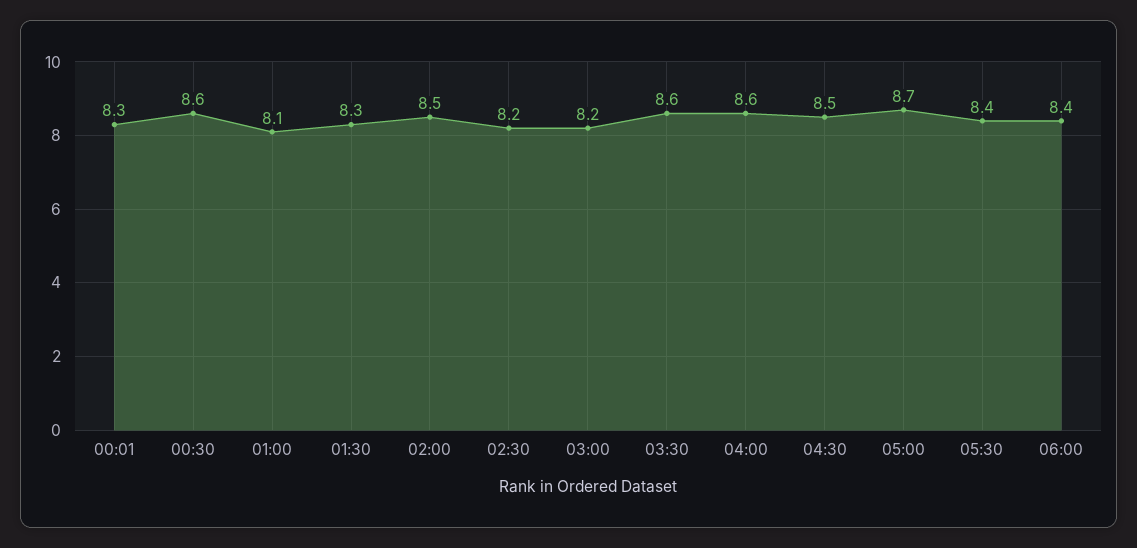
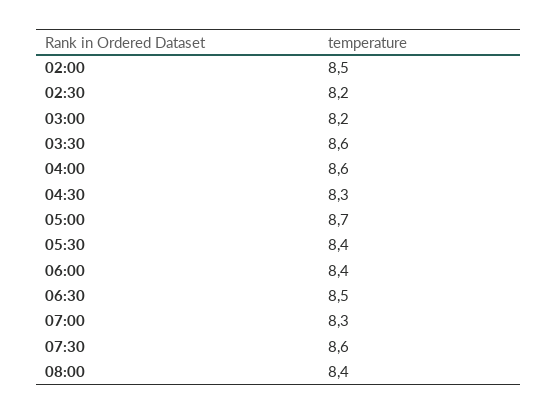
00:01: 8.3 -> none
00:30: 8.6 -> none
01:00: 8.1 -> none
01:30: 8.3 -> none
04:30: 8.5 -> 8.3
06:30: none -> 8.5
07:00: none -> 8.3
07:30: none -> 8.6
08:00: none -> 8.4

